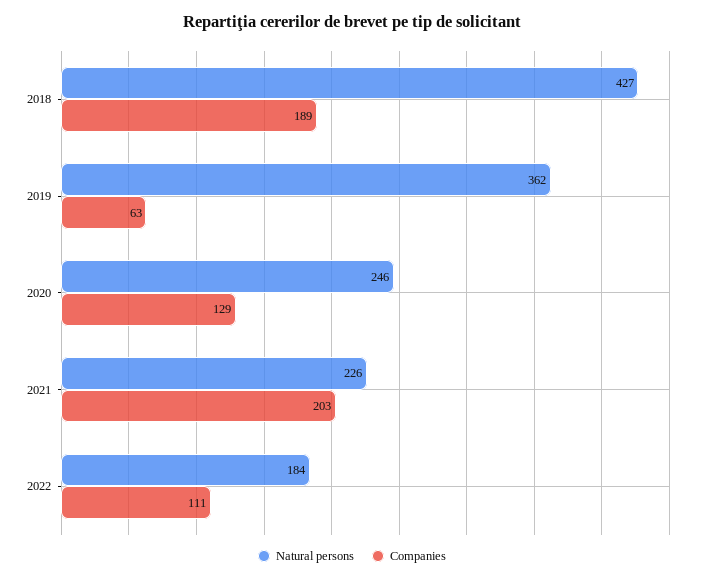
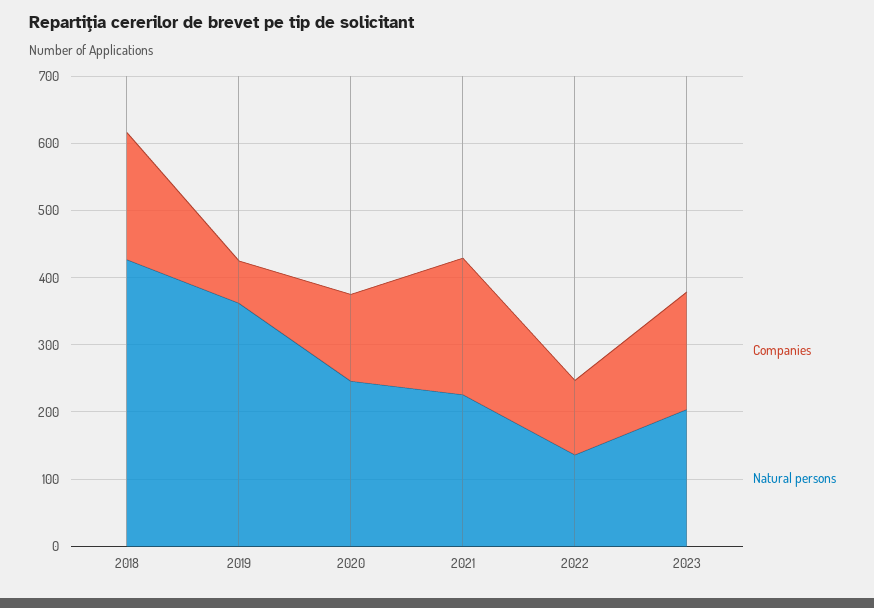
Natural persons, 2022: 184 -> 140
Companies, 2023: none -> 180
Natural persons, 2023: none -> 200

